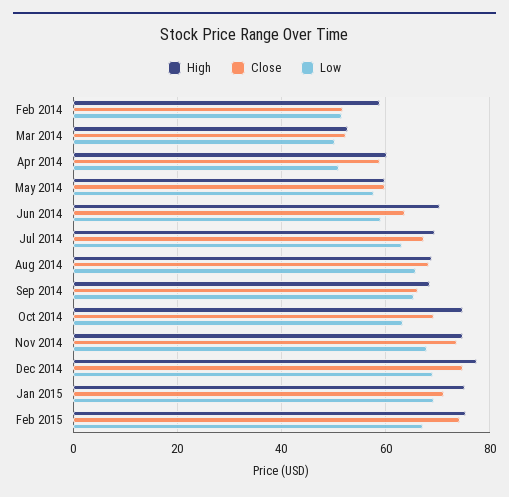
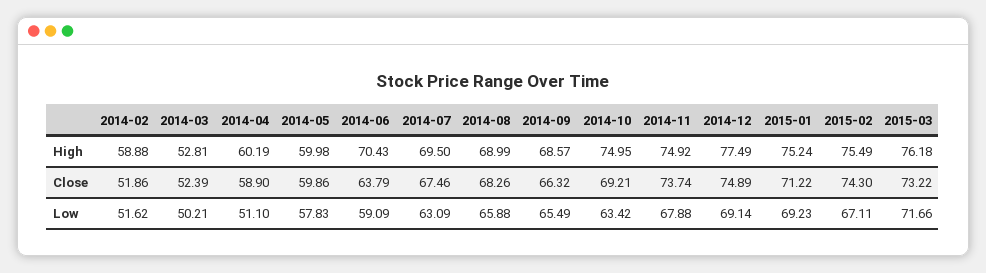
High, 2015-03: none -> 76.18
Close, 2015-03: none -> 73.22
Low, 2015-03: none -> 71.66

